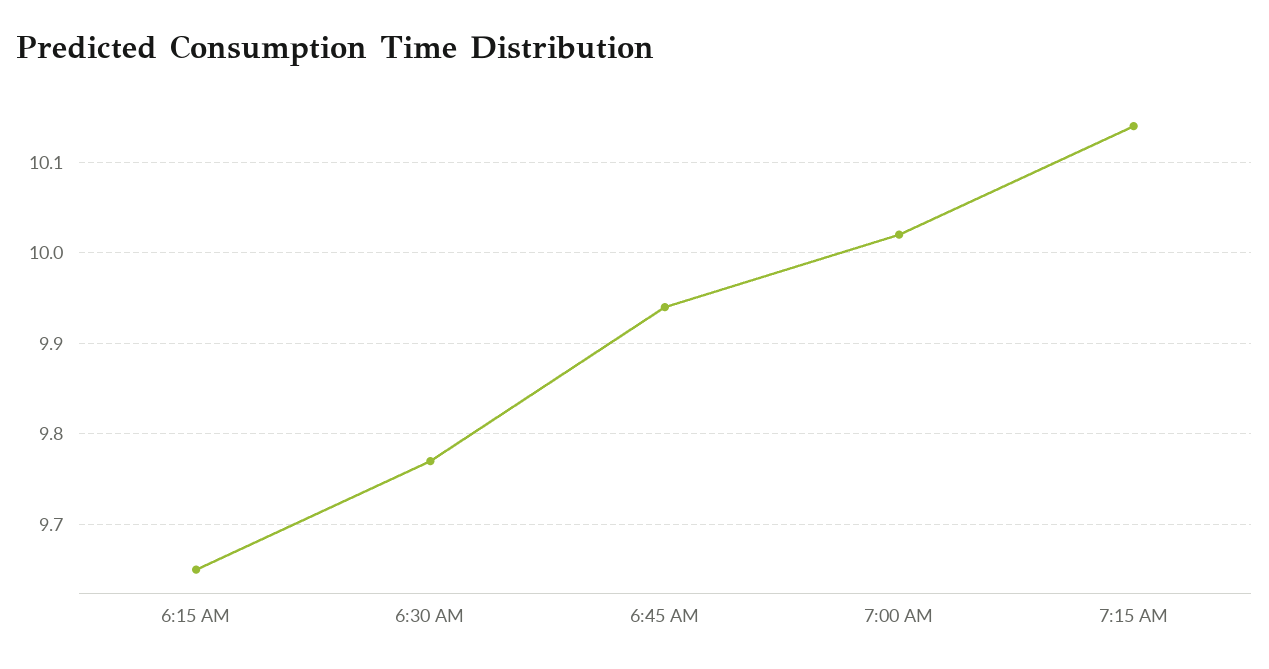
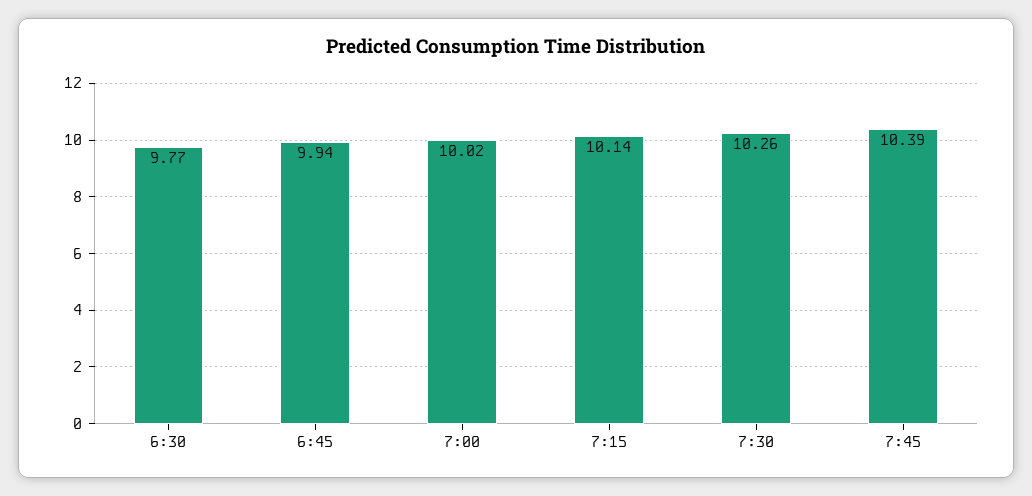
6:15 AM: 9.65 -> none
7:30: none -> 10.26
7:45: none -> 10.39

